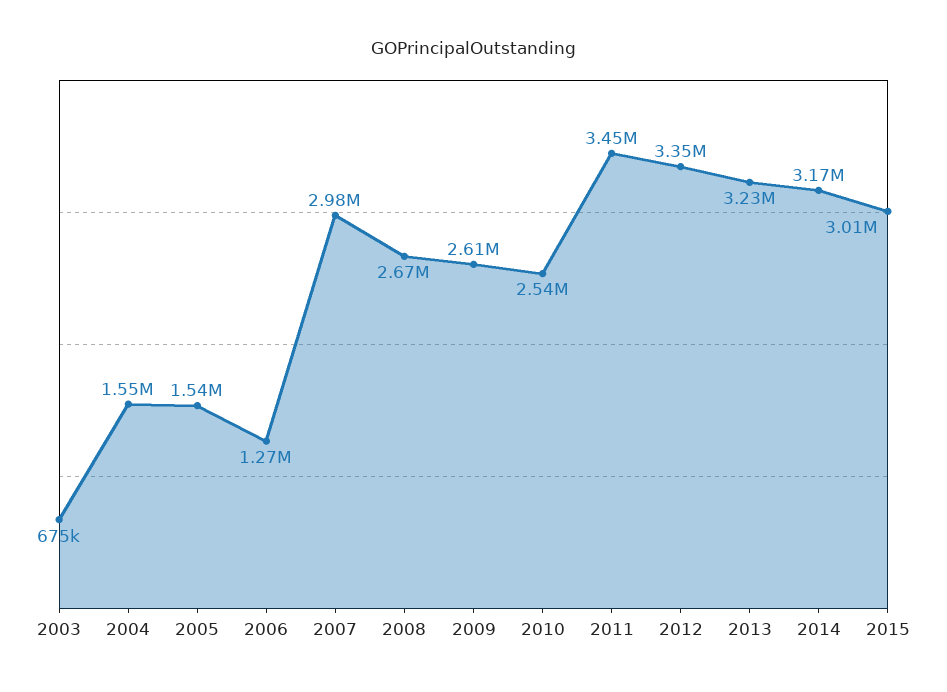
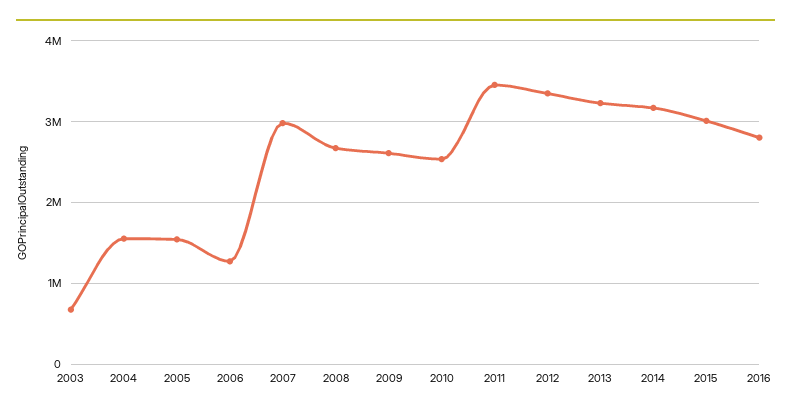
2016: none -> 2800000

